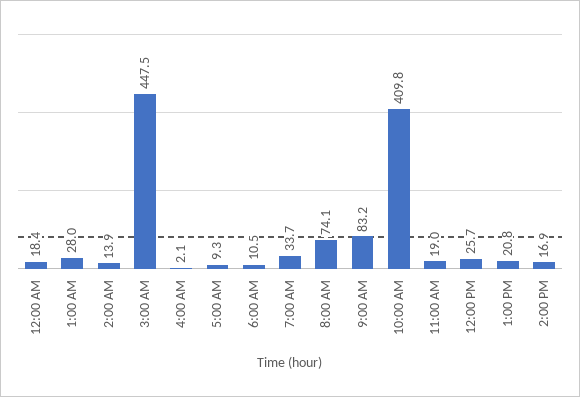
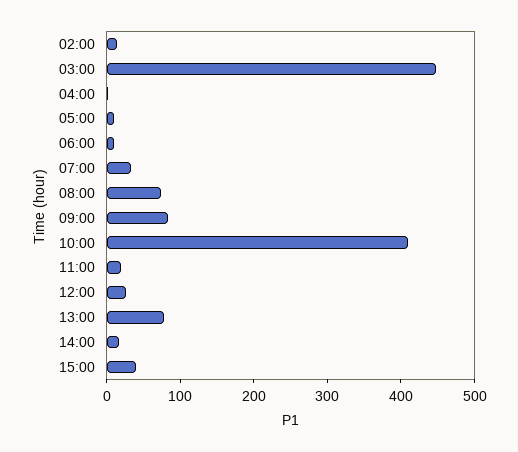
12:00 AM: 18.4 -> none
1:00 AM: 28 -> none
1:00 PM: 20.8 -> 80
15:00: none -> 40

